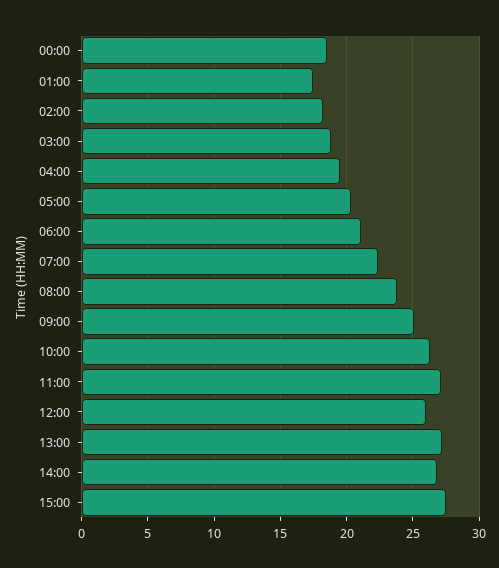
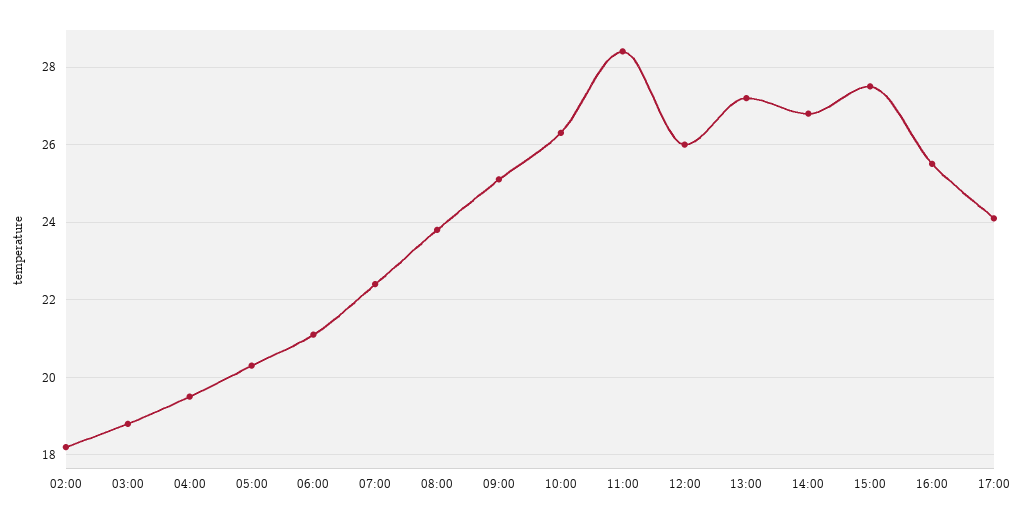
00:00: 18.5 -> none
01:00: 17.5 -> none
11:00: 27 -> 28.5
16:00: none -> 25.5
17:00: none -> 24

